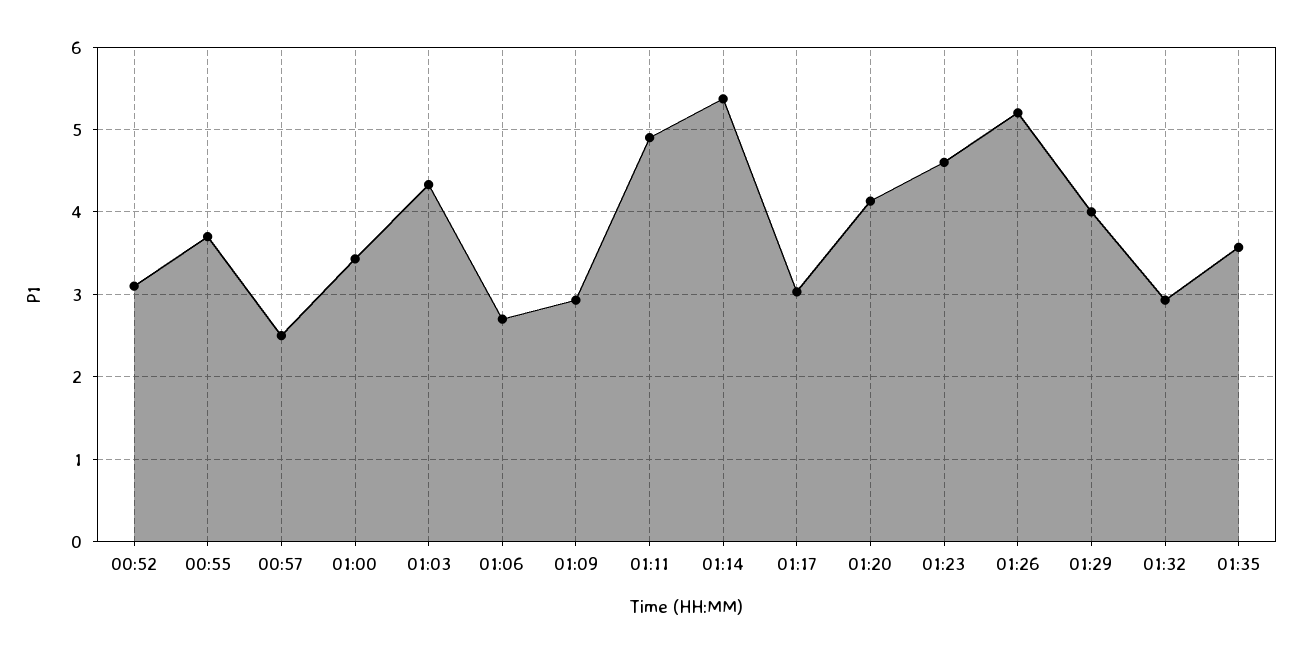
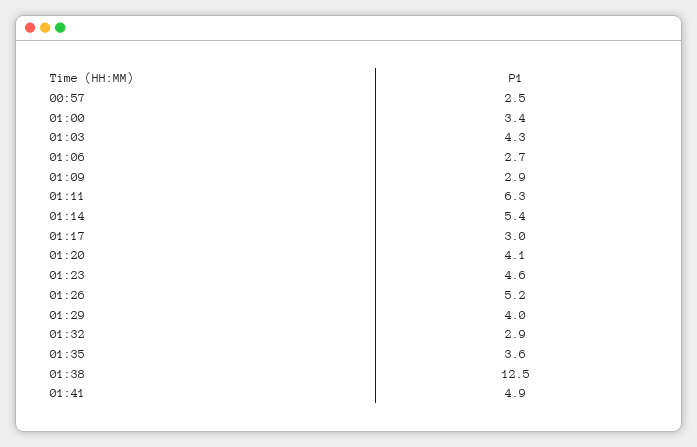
00:52: 3.1 -> none
00:55: 3.7 -> none
01:11: 4.9 -> 6.3
01:38: none -> 12.5
01:41: none -> 4.9

